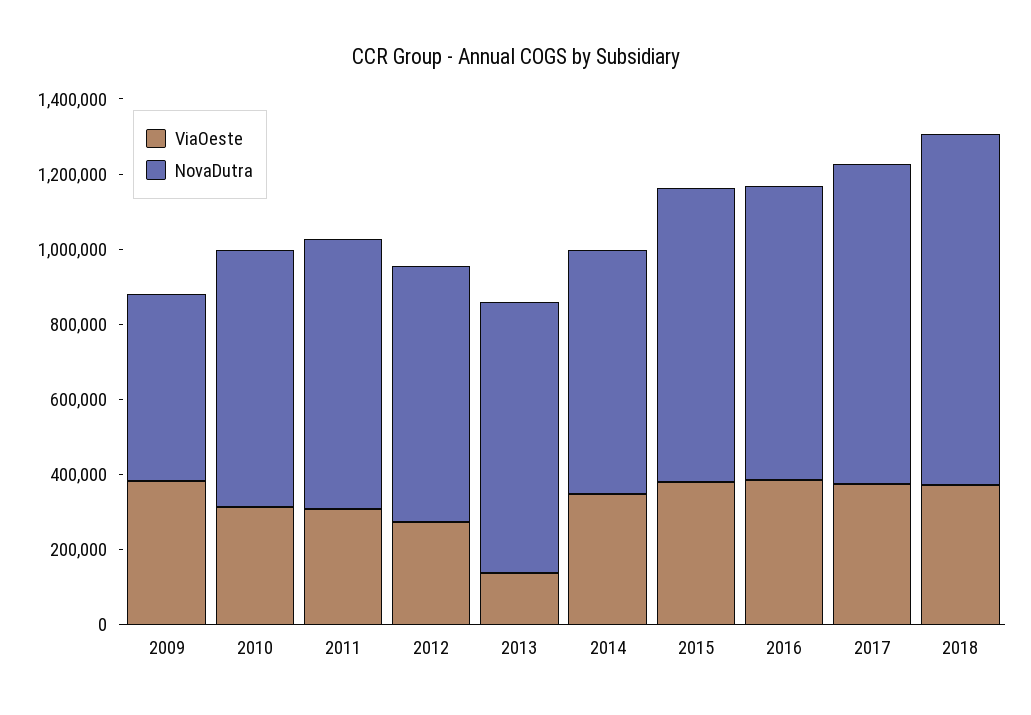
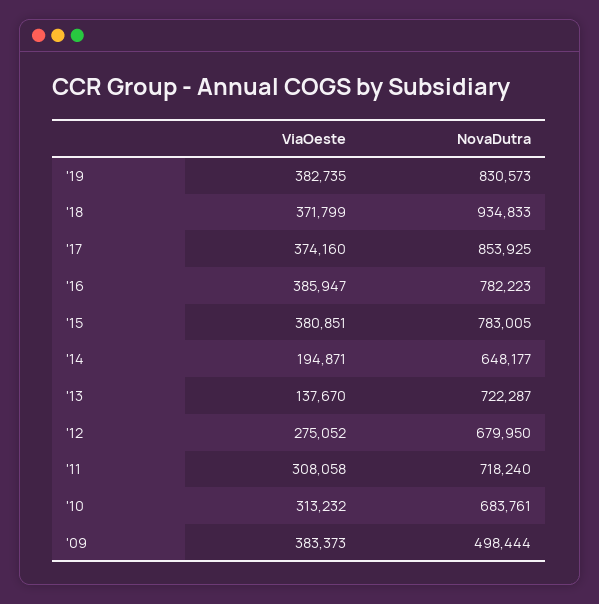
ViaOeste, 2014: 350000 -> 194871
ViaOeste, '19: none -> 382735
NovaDutra, '19: none -> 830573

